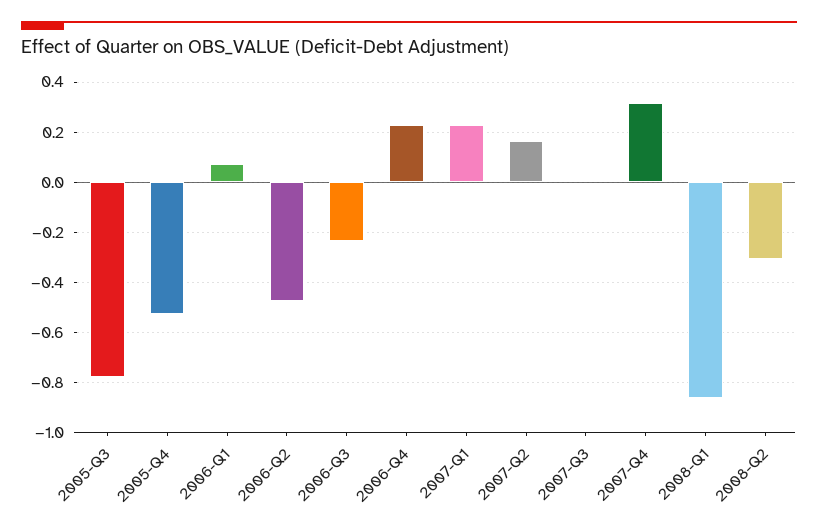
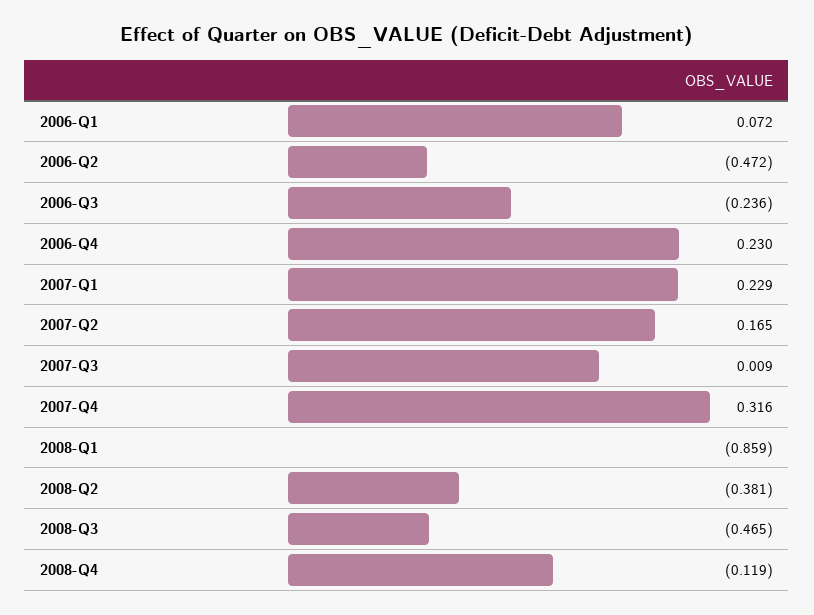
2005-Q3: -0.775 -> none
2005-Q4: -0.525 -> none
2008-Q2: -0.3 -> -0.381
2008-Q3: none -> -0.465
2008-Q4: none -> -0.119

